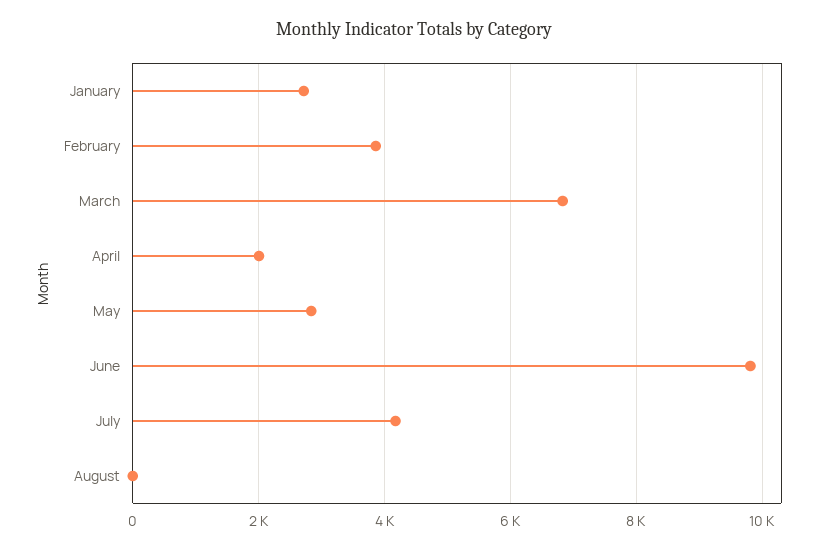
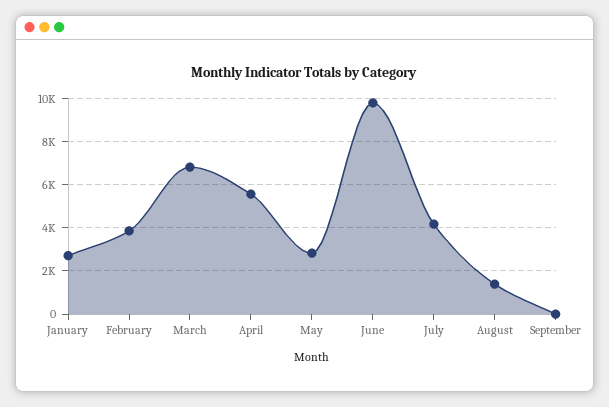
April: 2000 -> 5500
August: 0 -> 1500
September: none -> 0

